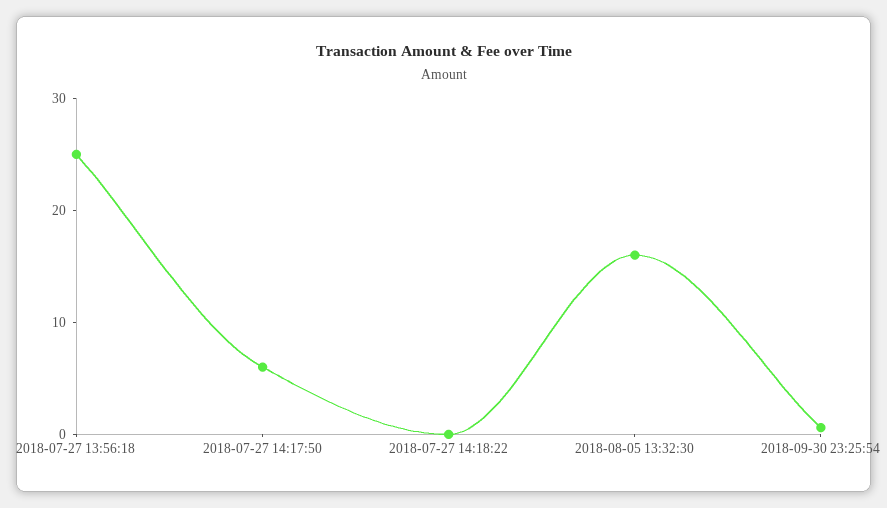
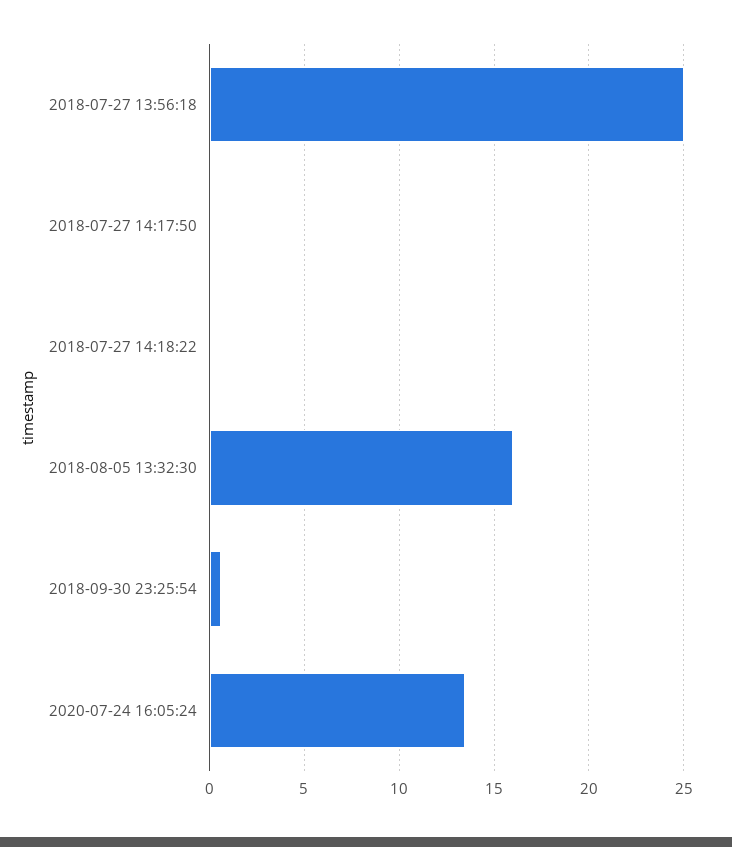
2018-07-27 14:17:50: 6 -> 0
2020-07-24 16:05:24: none -> 13.5

